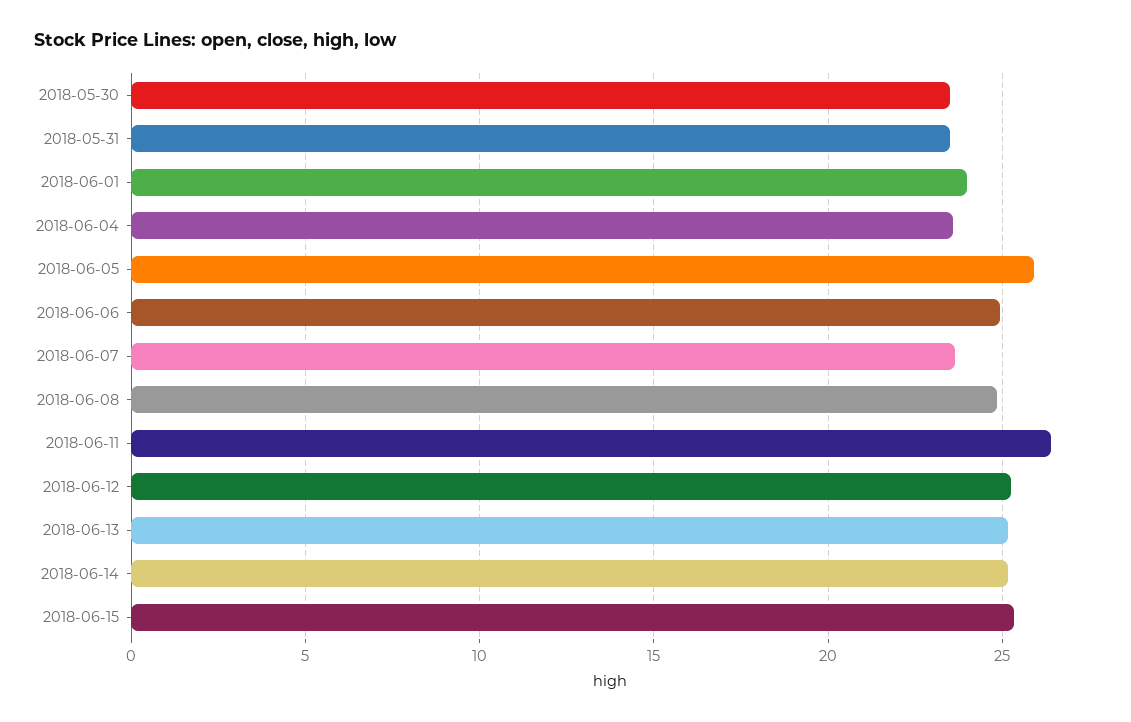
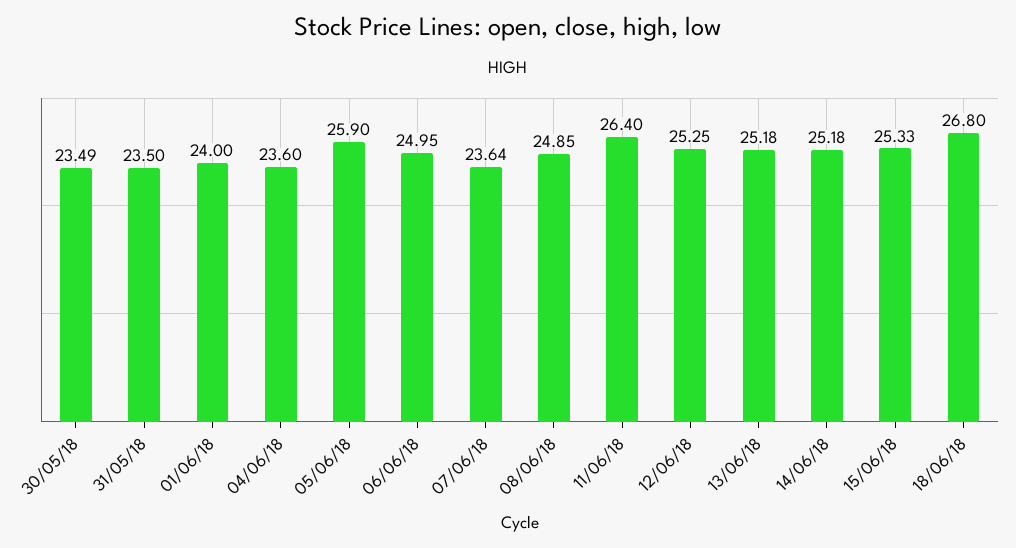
18/06/18: none -> 26.8

